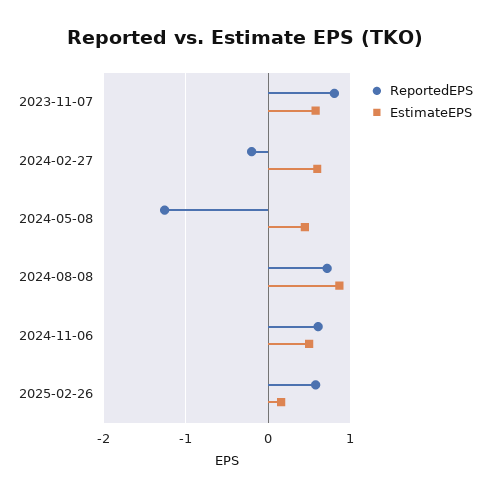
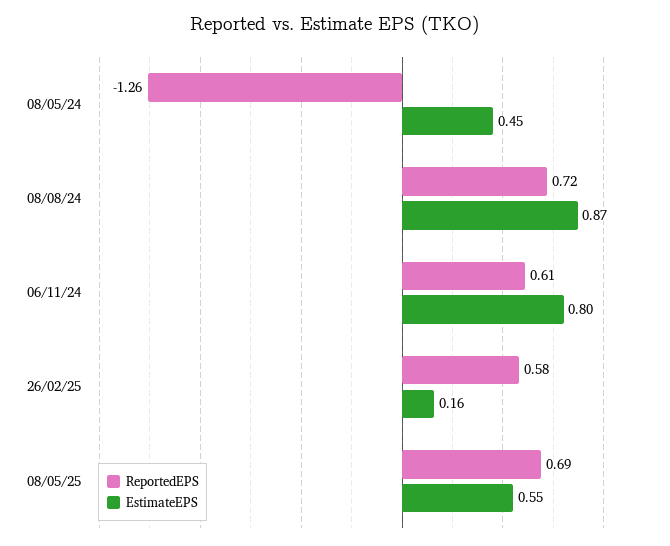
ReportedEPS, 2023-11-07: 0.8 -> none
EstimateEPS, 2023-11-07: 0.6 -> none
ReportedEPS, 2024-02-27: -0.2 -> none
EstimateEPS, 2024-02-27: 0.6 -> none
EstimateEPS, 2024-11-06: 0.5 -> 0.8
ReportedEPS, 08/05/25: none -> 0.69
EstimateEPS, 08/05/25: none -> 0.55

